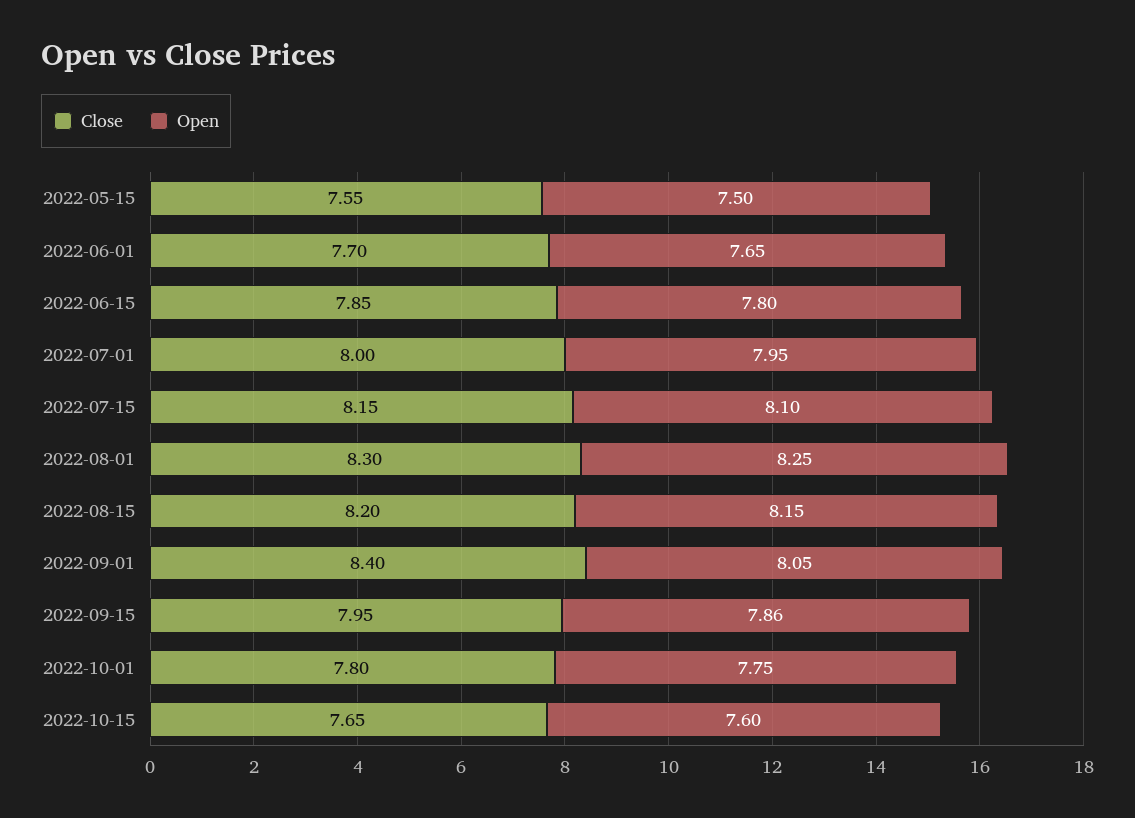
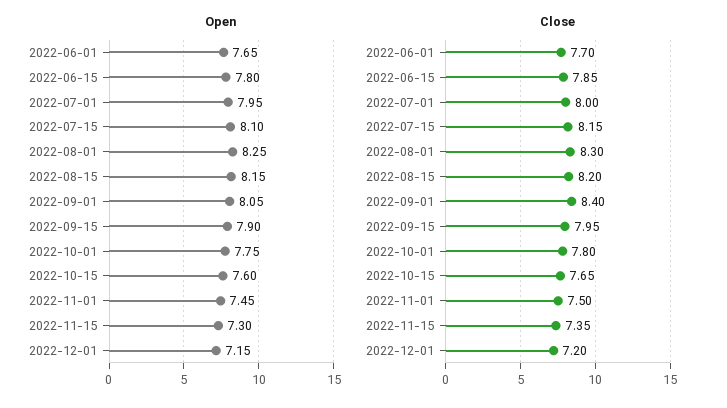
Close, 2022-05-15: 7.55 -> none
Open, 2022-05-15: 7.5 -> none
Open, 2022-09-15: 7.86 -> 7.9
Open, 2022-11-01: none -> 7.45
Open, 2022-11-15: none -> 7.3
Open, 2022-12-01: none -> 7.15
Close, 2022-11-01: none -> 7.5
Close, 2022-11-15: none -> 7.35
Close, 2022-12-01: none -> 7.2

